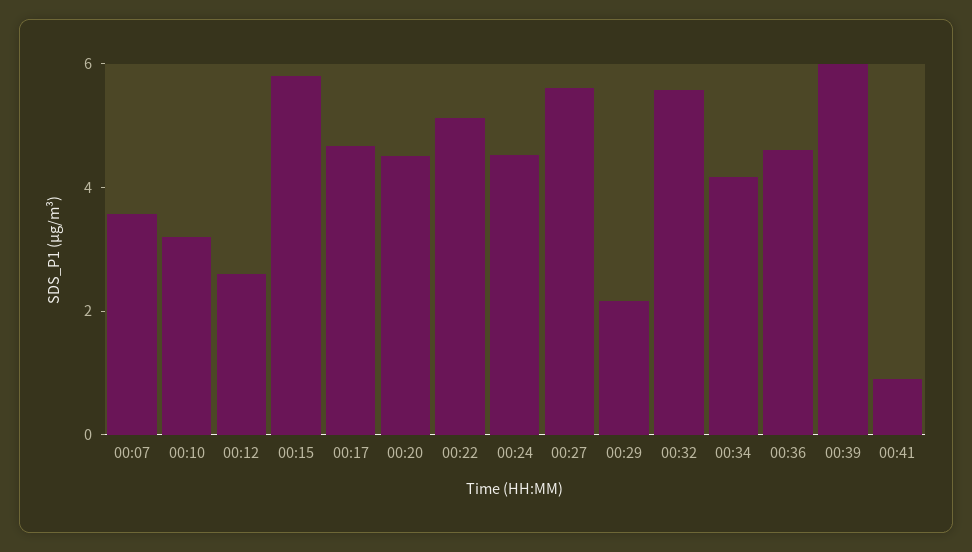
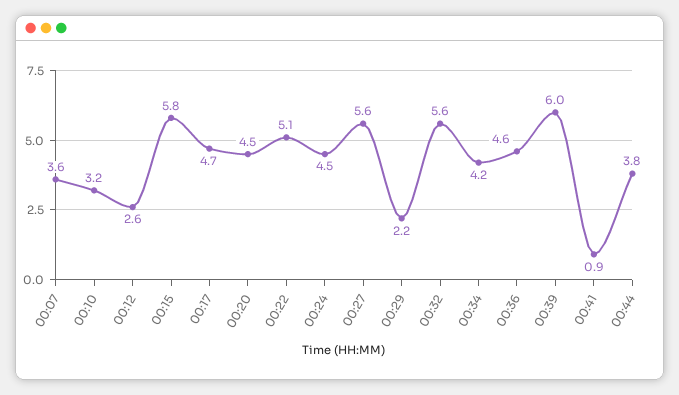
00:44: none -> 3.8

